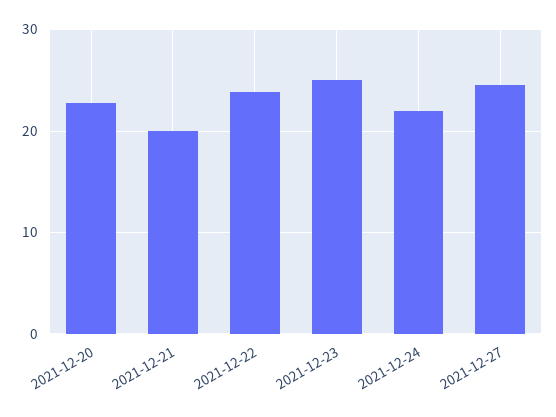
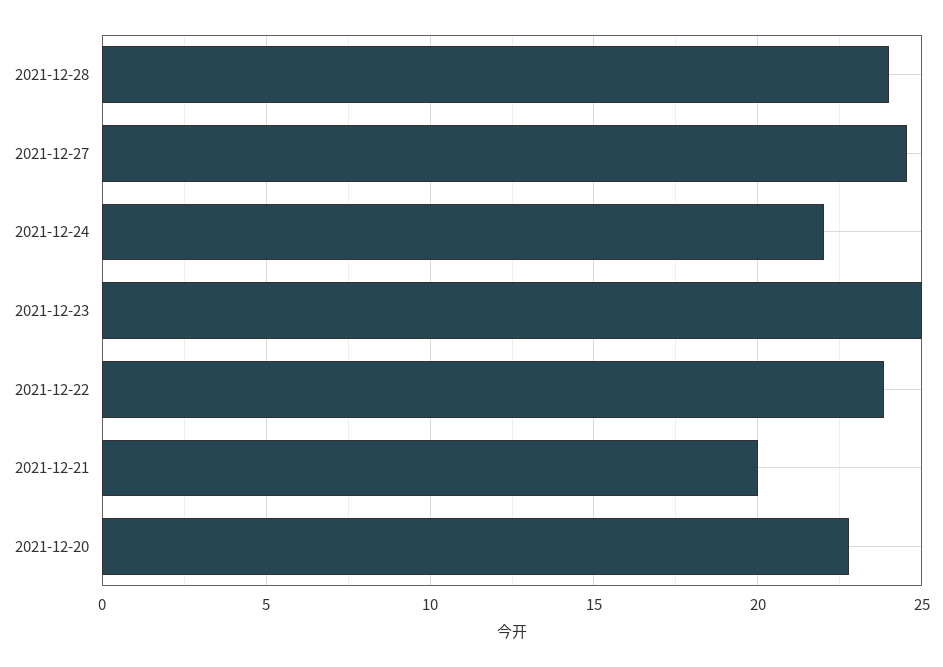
2021-12-28: none -> 24

